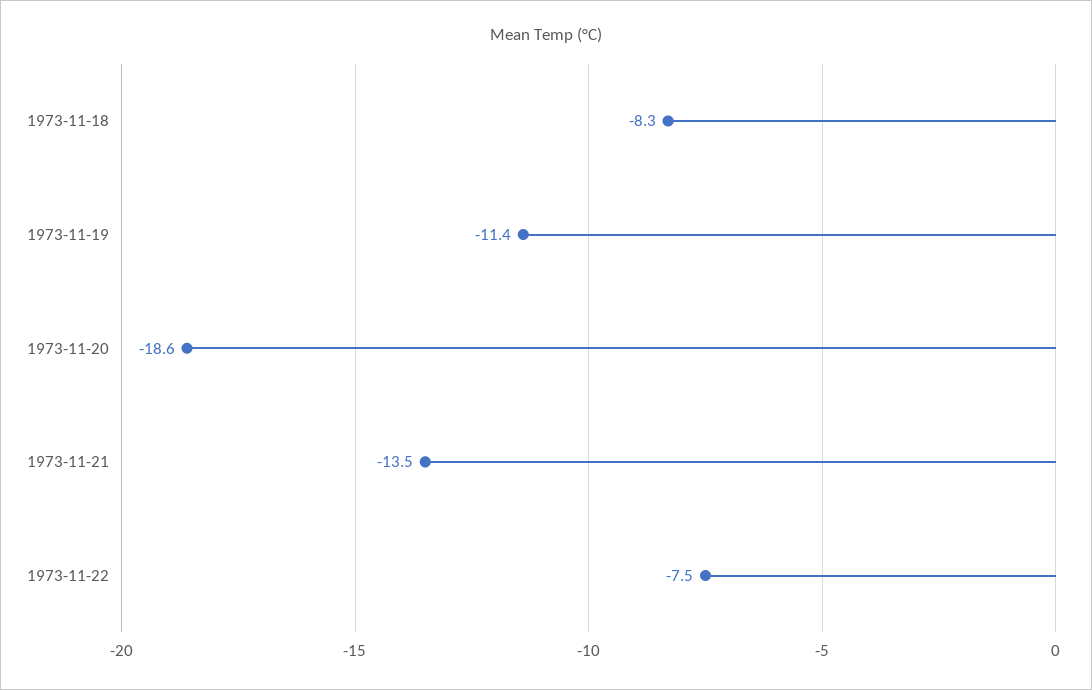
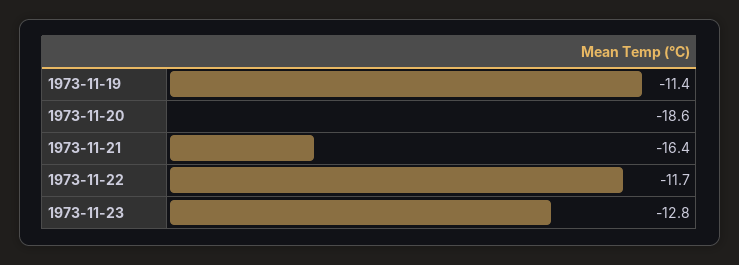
1973-11-18: -8.3 -> none
1973-11-21: -13.5 -> -16.4
1973-11-22: -7.5 -> -11.7
1973-11-23: none -> -12.8

